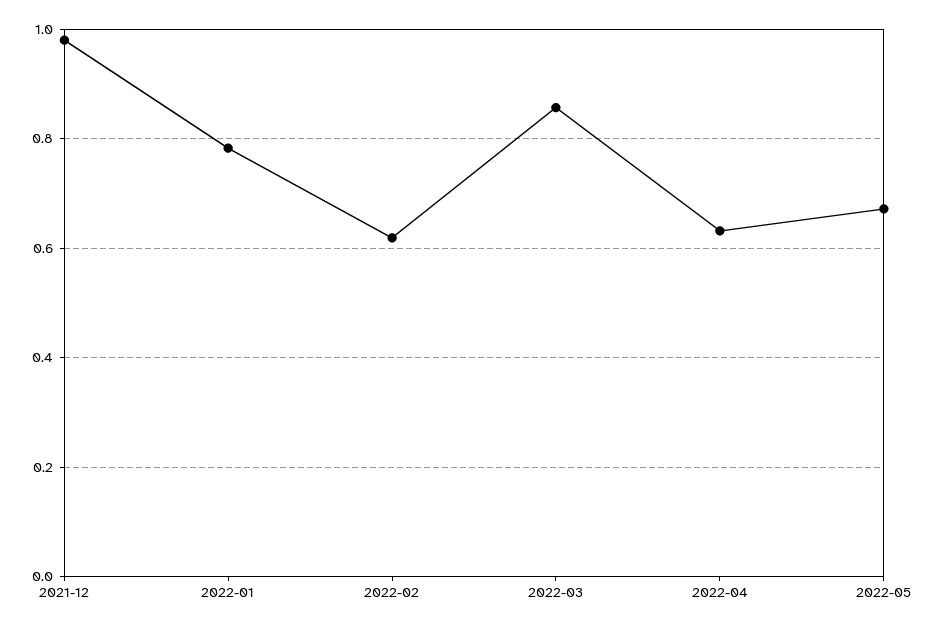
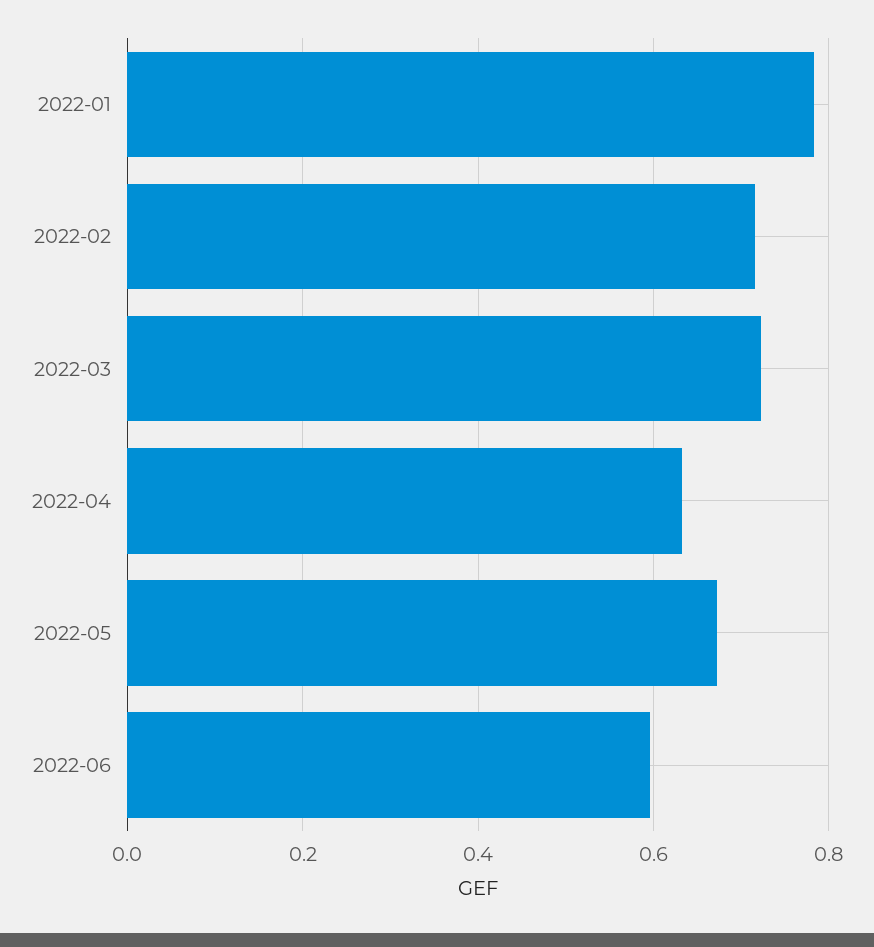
2021-12: 0.98 -> none
2022-02: 0.62 -> 0.72
2022-03: 0.86 -> 0.72
2022-06: none -> 0.6

